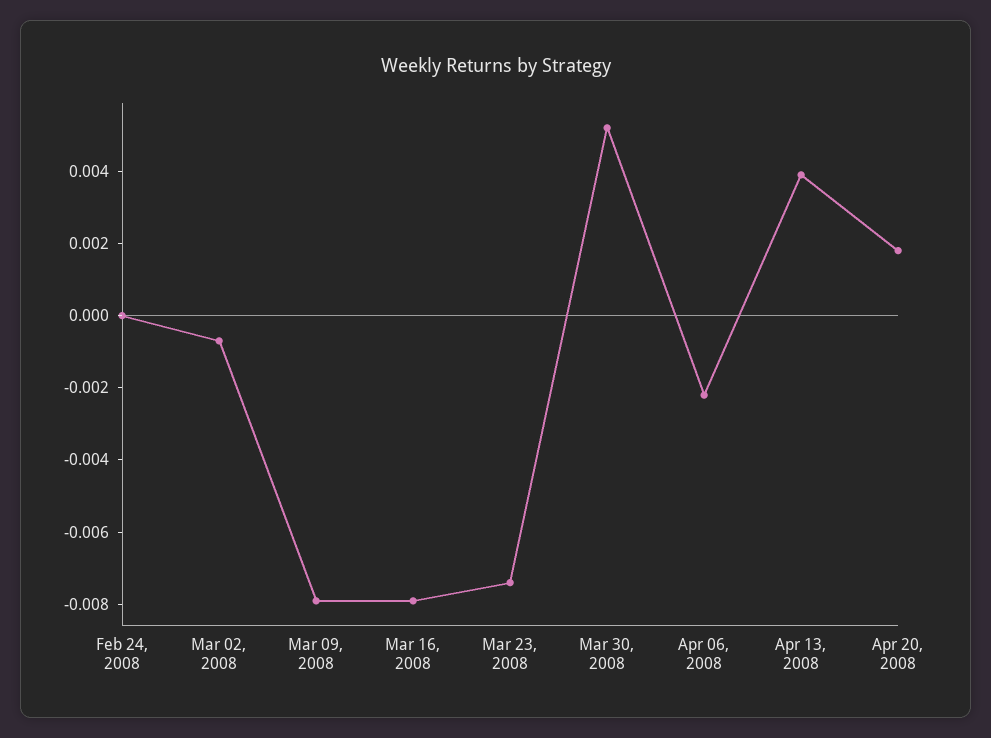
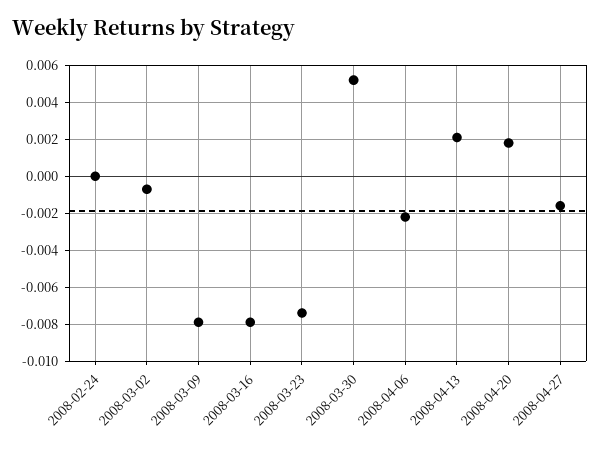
Apr 13, 2008: 0.004 -> 0.002
2008-04-27: none -> -0.0015

